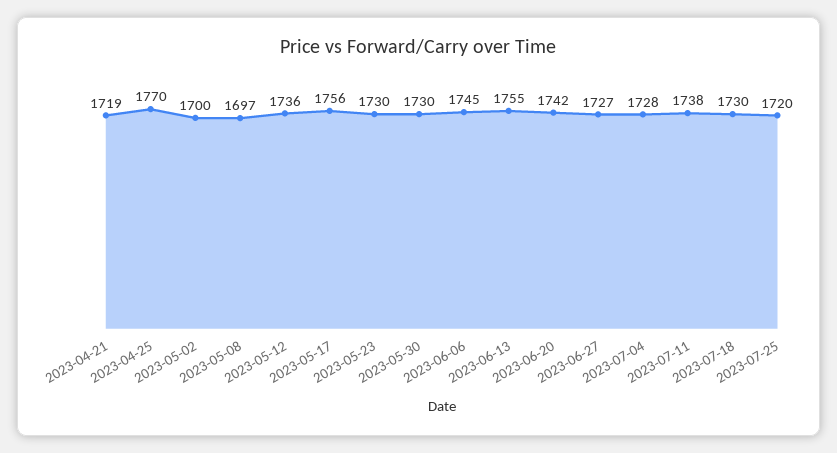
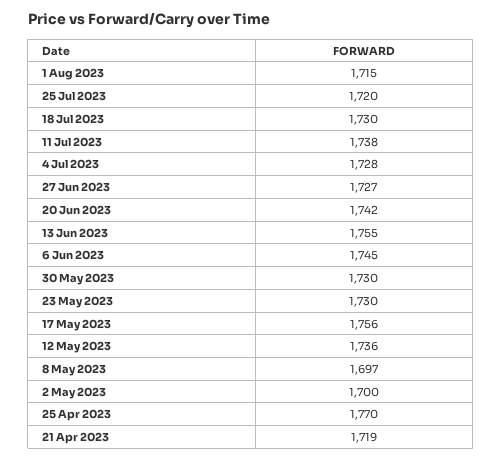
1 Aug 2023: none -> 1715

